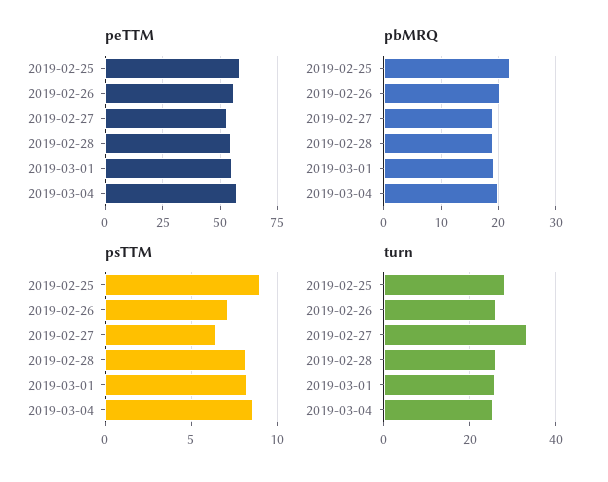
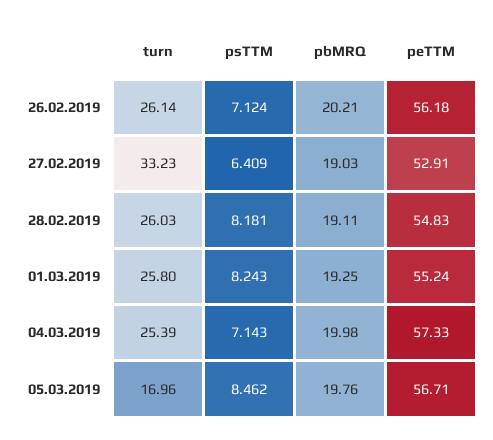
peTTM, 2019-02-25: 60 -> none
pbMRQ, 2019-02-25: 22 -> none
psTTM, 2019-02-25: 9 -> none
psTTM, 2019-03-04: 8.5 -> 7.143
turn, 2019-02-25: 28 -> none
turn, 05.03.2019: none -> 16.96
psTTM, 05.03.2019: none -> 8.462
pbMRQ, 05.03.2019: none -> 19.76
peTTM, 05.03.2019: none -> 56.71

